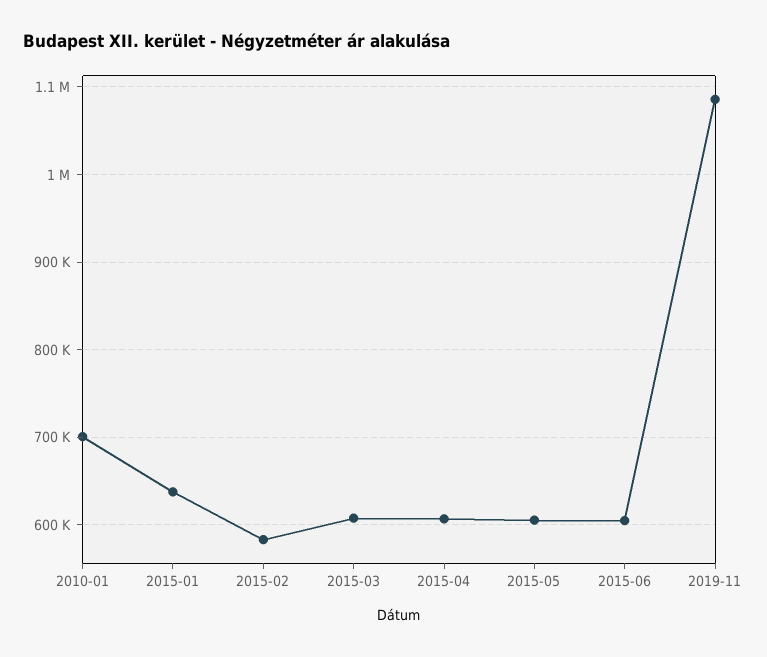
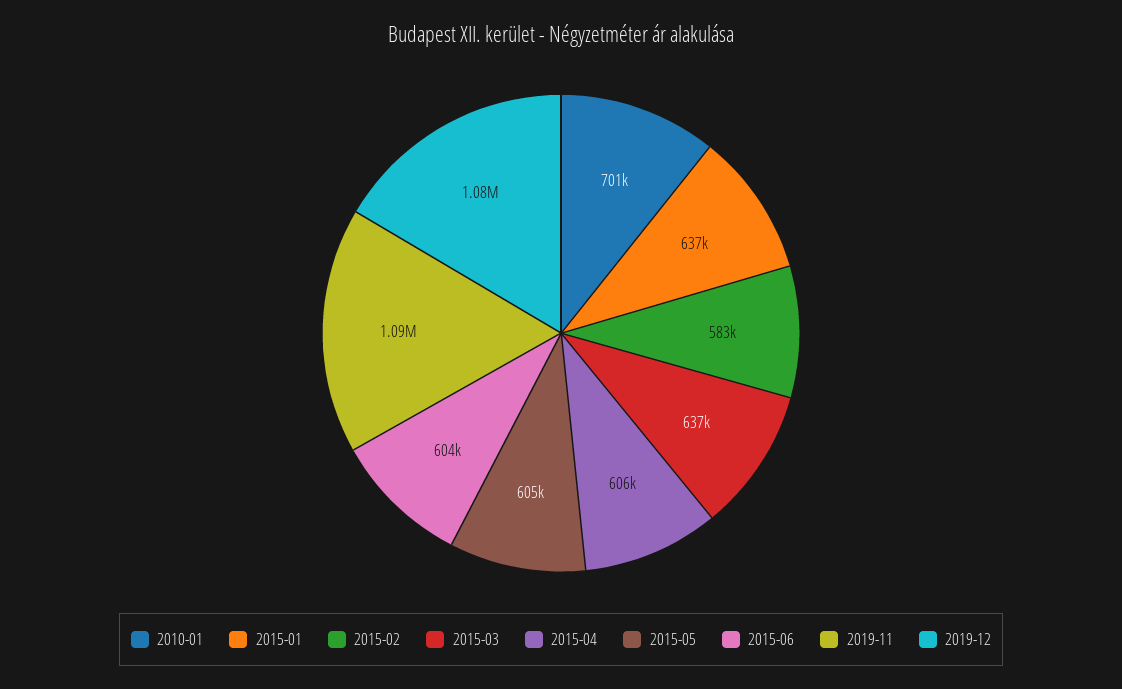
2015-03: 610000 -> 637000
2019-12: none -> 1080000

